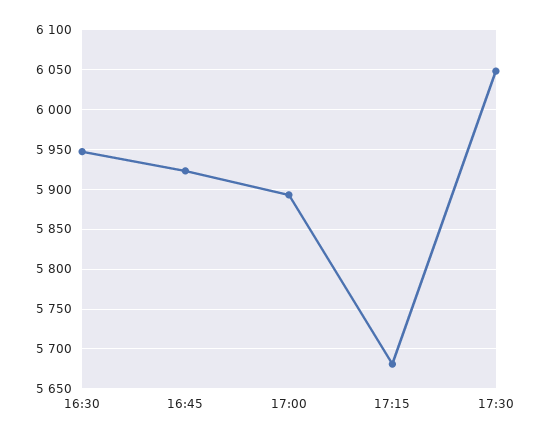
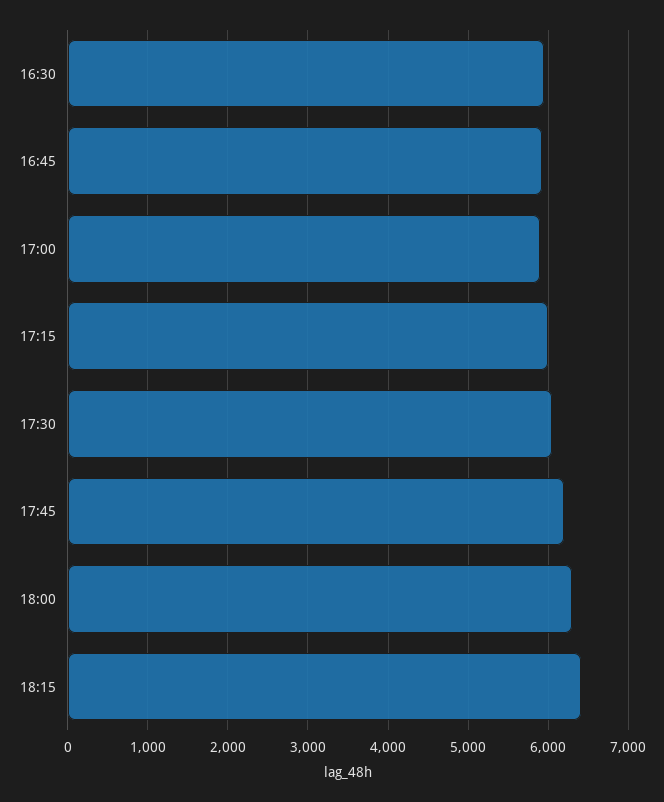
17:15: 5680 -> 6000
17:45: none -> 6200
18:00: none -> 6300
18:15: none -> 6400

